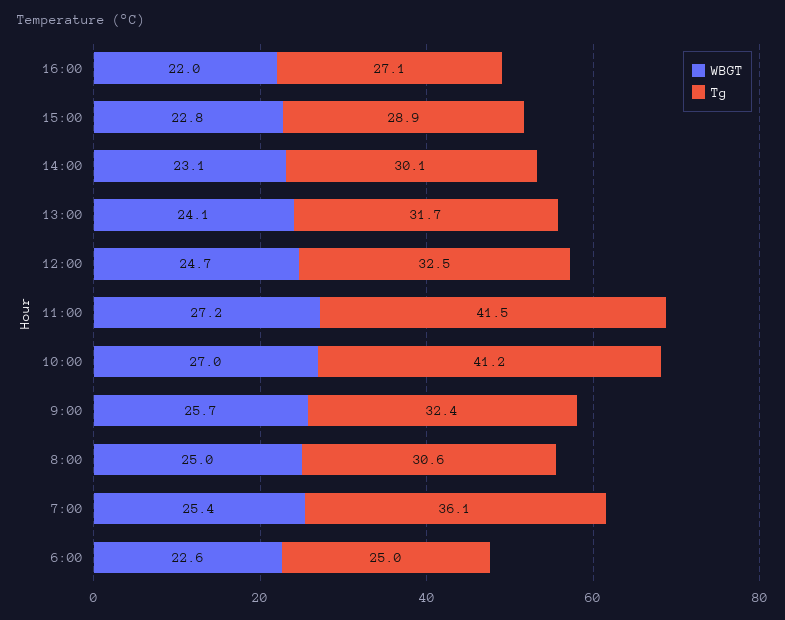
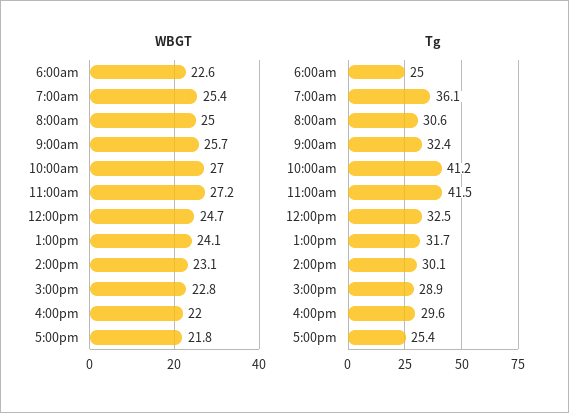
Tg, 16:00: 27.1 -> 29.6
WBGT, 5:00pm: none -> 21.8
Tg, 5:00pm: none -> 25.4

